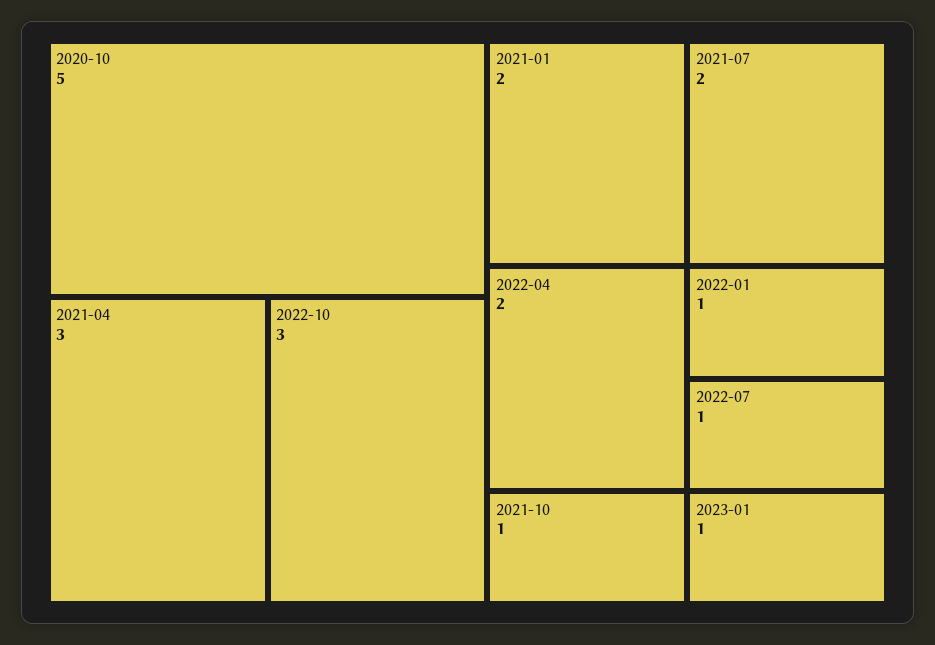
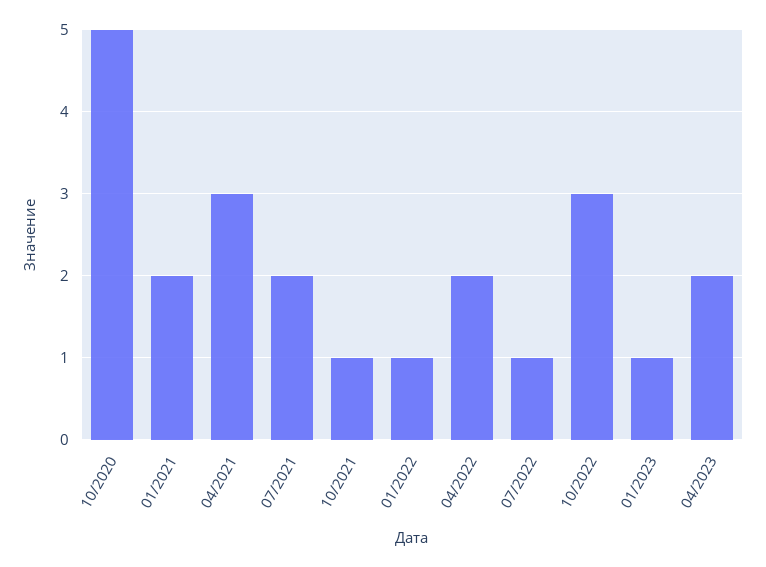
04/2023: none -> 2

